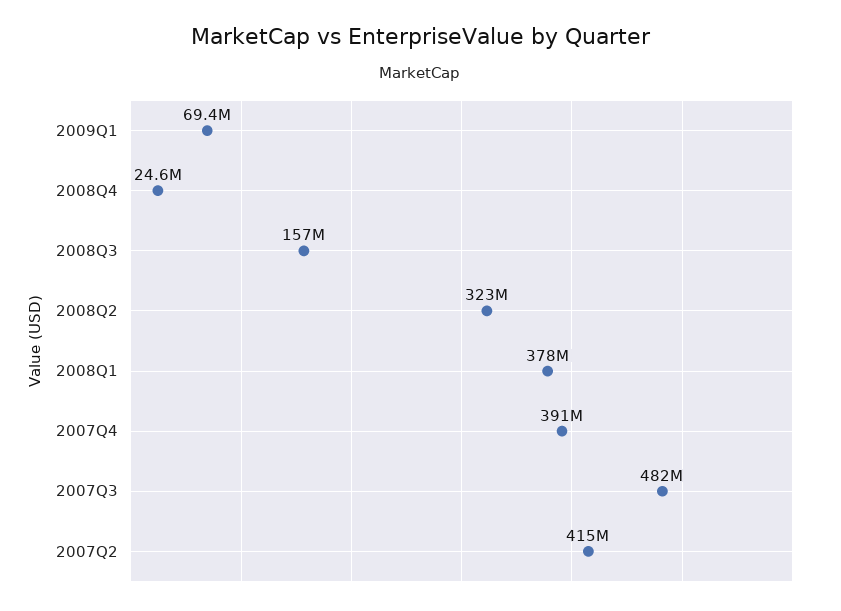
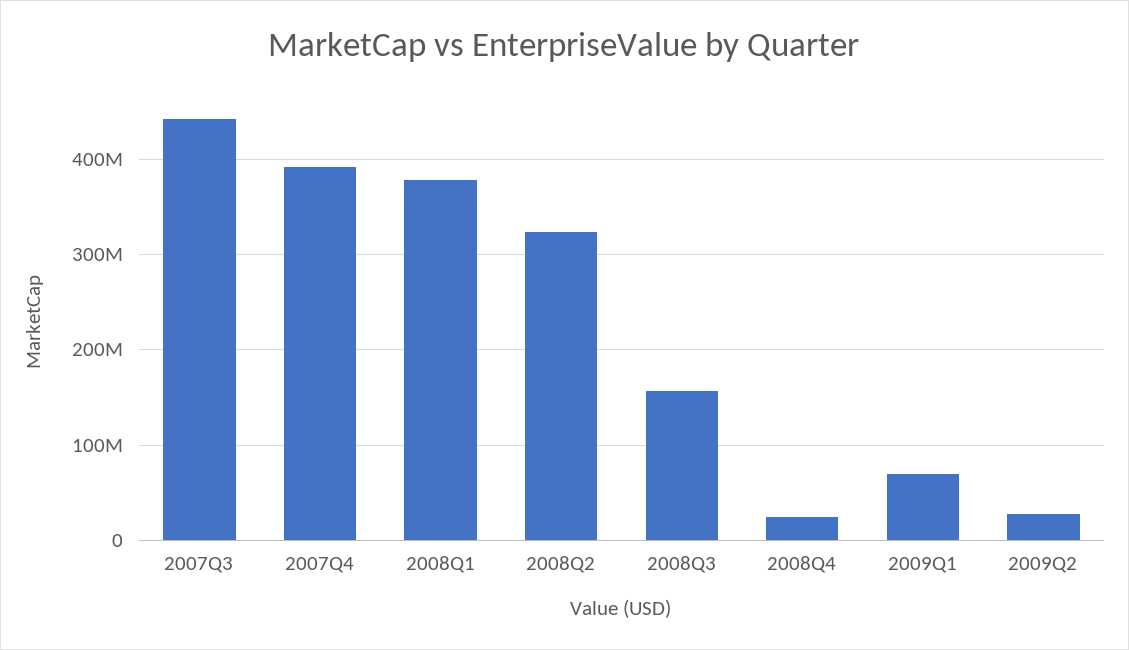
2007Q3: 482000000 -> 440000000
2007Q2: 415000000 -> none
2009Q2: none -> 30000000

